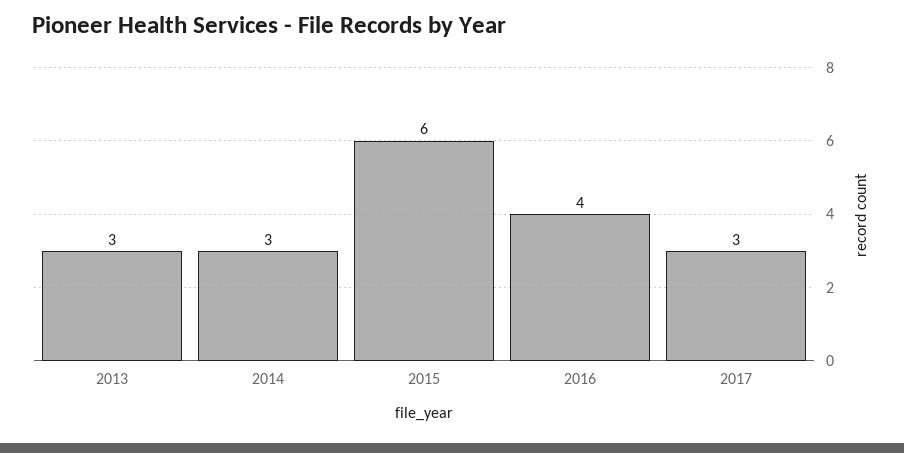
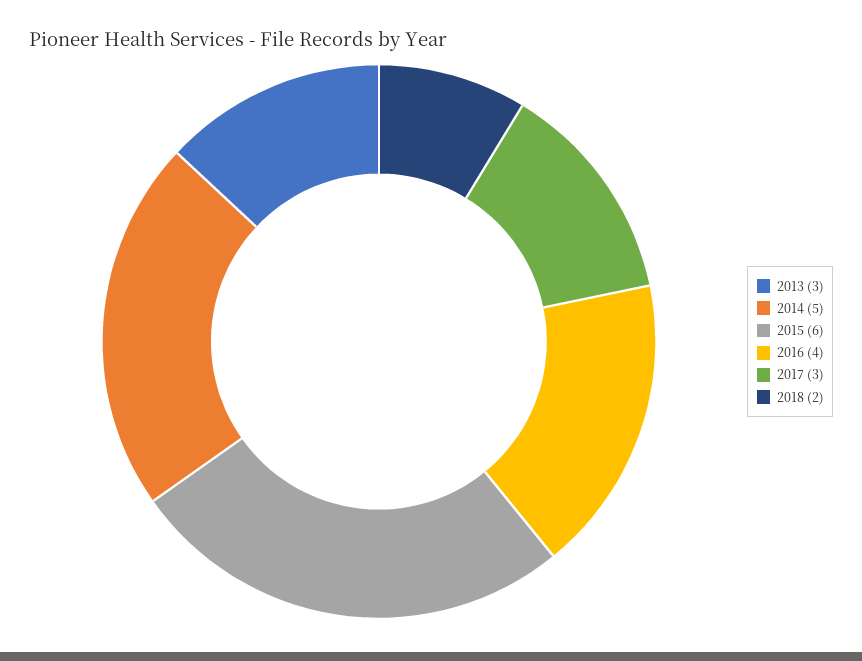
2014: 3 -> 5
2018: none -> 2

